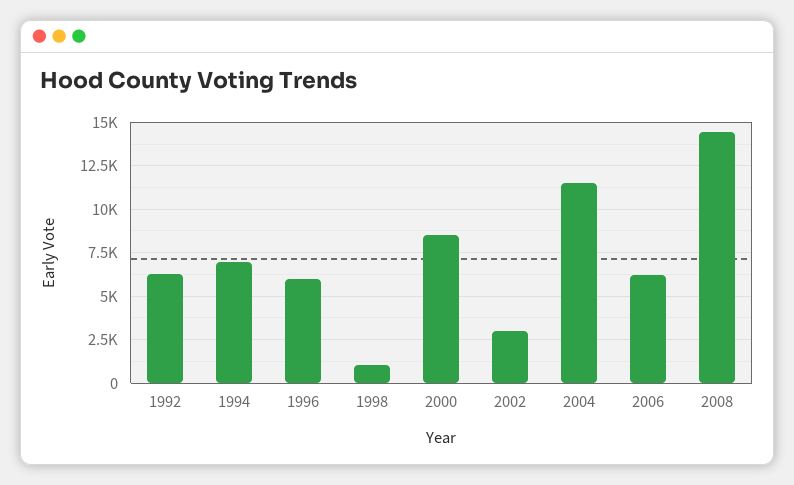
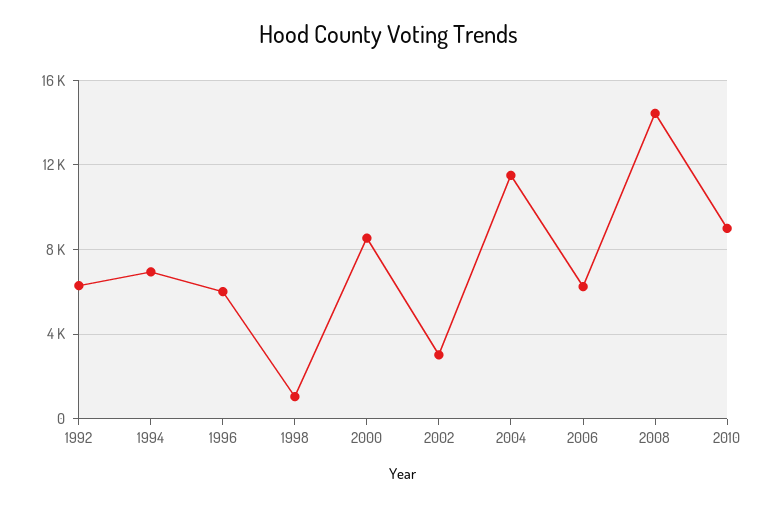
2010: none -> 9000

